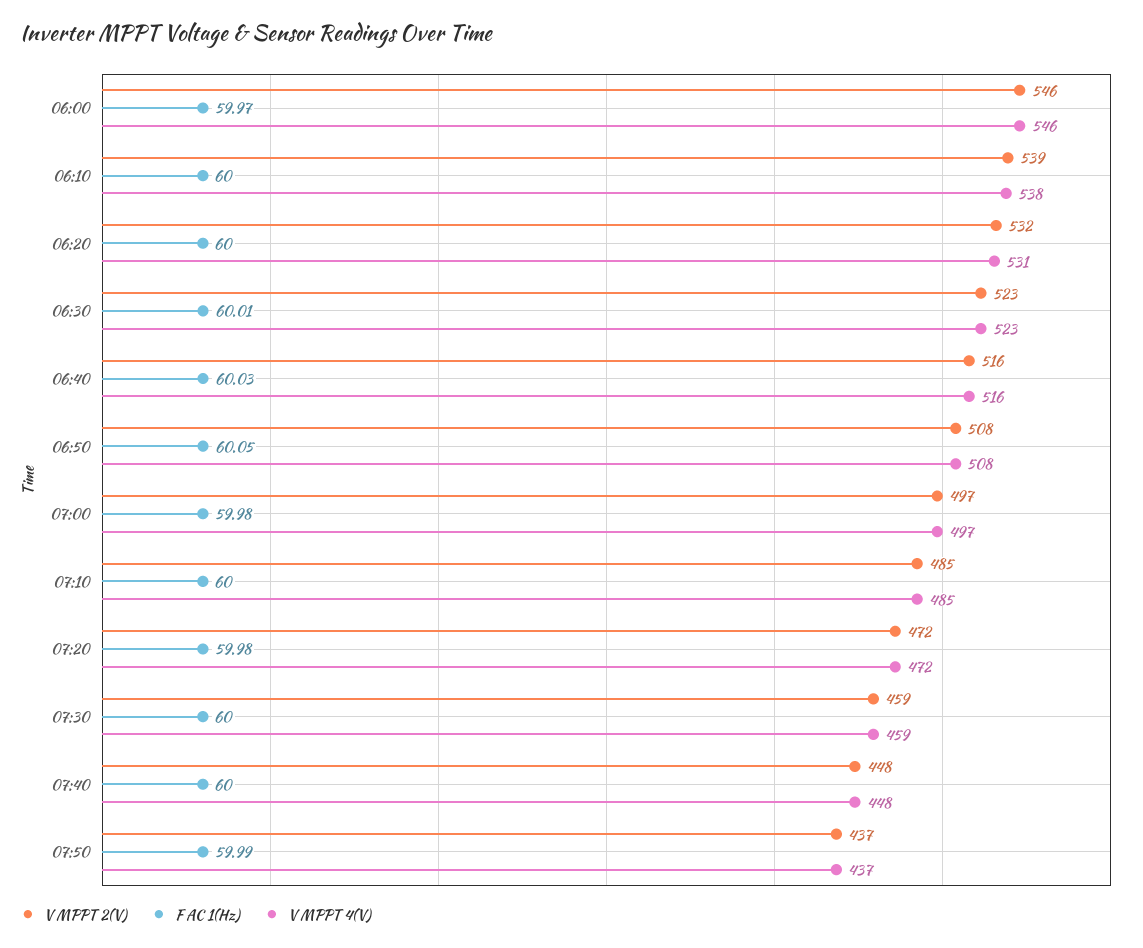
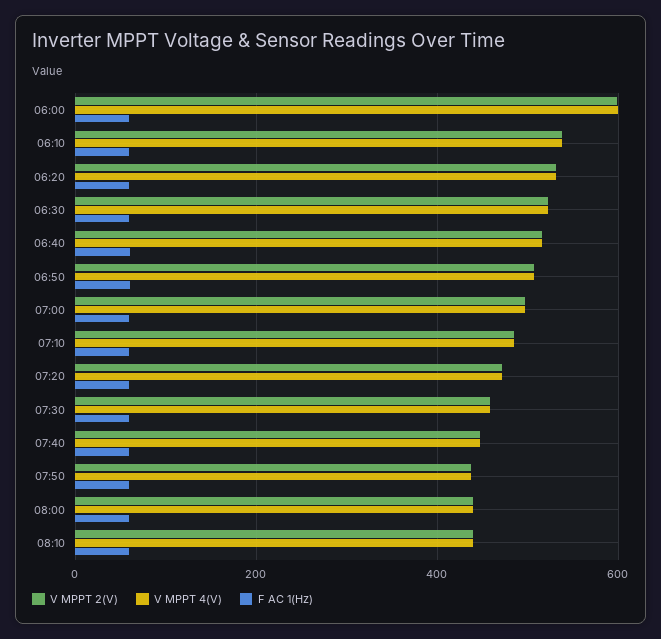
V MPPT 2(V), 06:00: 546 -> 600
V MPPT 4(V), 06:00: 546 -> 600
V MPPT 2(V), 08:00: none -> 440
V MPPT 4(V), 08:00: none -> 440
F AC 1(Hz), 08:00: none -> 60
V MPPT 2(V), 08:10: none -> 440
V MPPT 4(V), 08:10: none -> 440
F AC 1(Hz), 08:10: none -> 60

